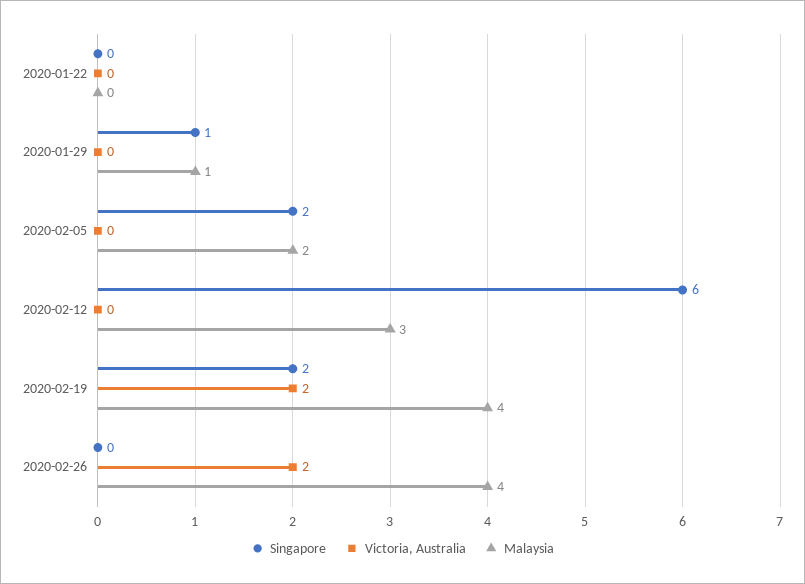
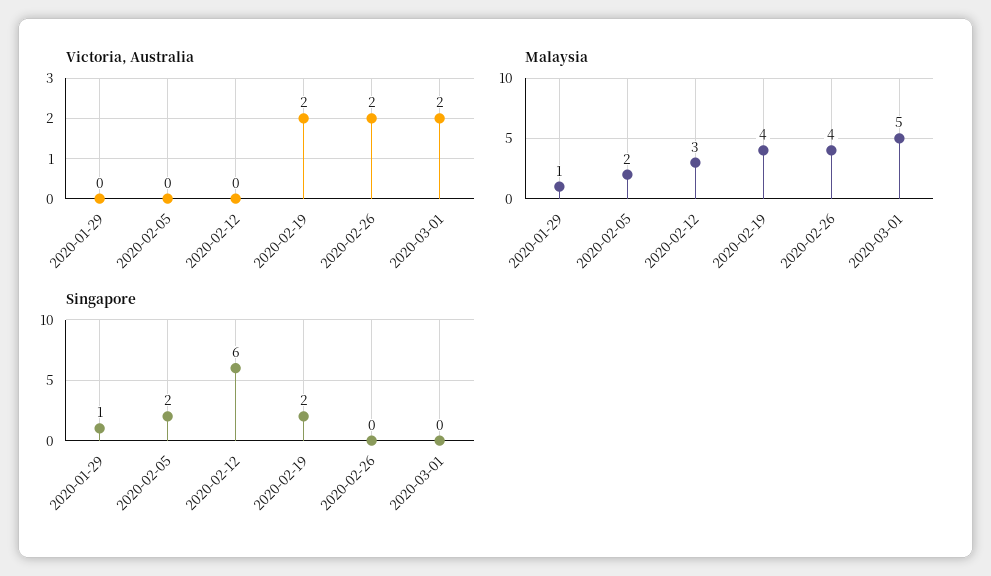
Singapore, 2020-01-22: 0 -> none
Victoria, Australia, 2020-01-22: 0 -> none
Malaysia, 2020-01-22: 0 -> none
Victoria, Australia, 2020-03-01: none -> 2
Malaysia, 2020-03-01: none -> 5
Singapore, 2020-03-01: none -> 0

